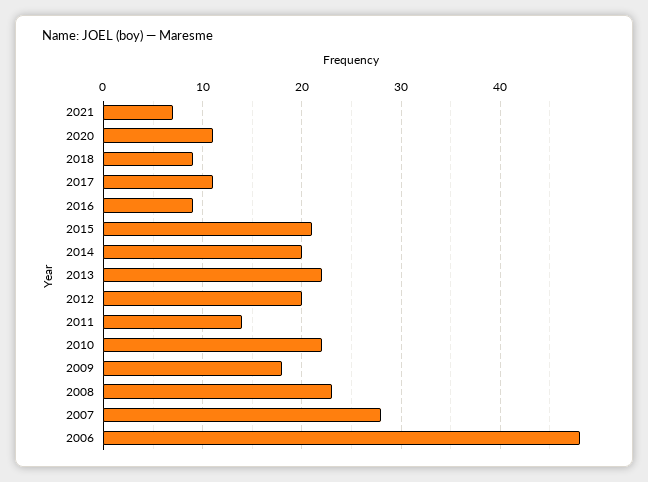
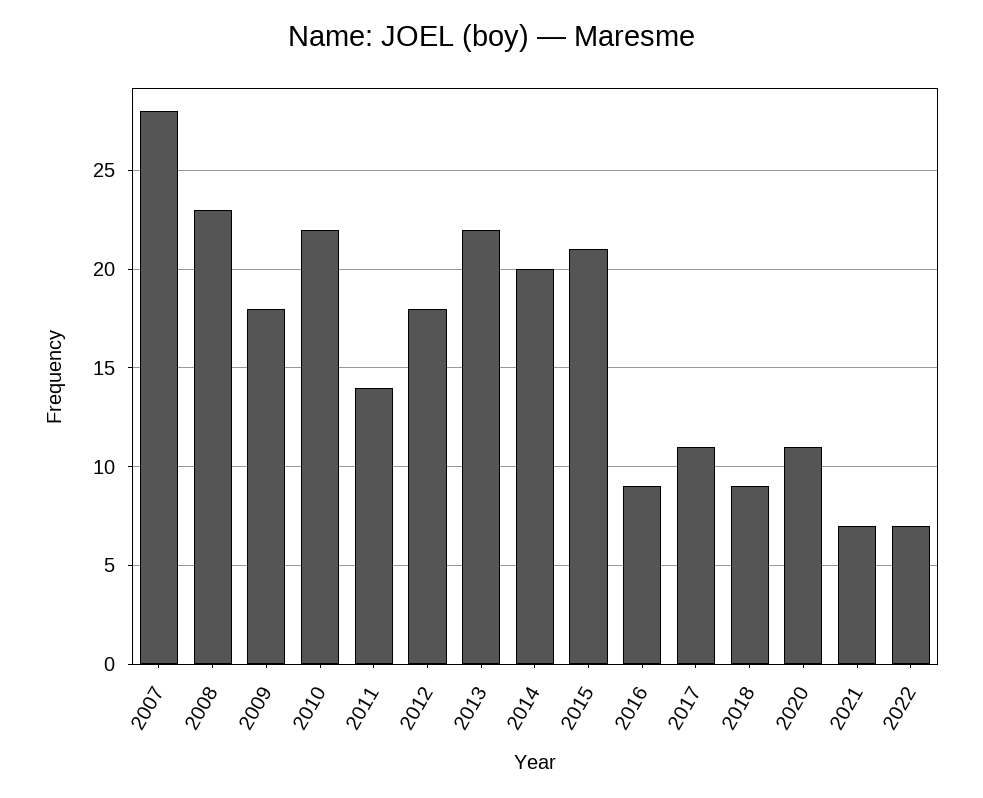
2012: 20 -> 18
2006: 48 -> none
2022: none -> 7

